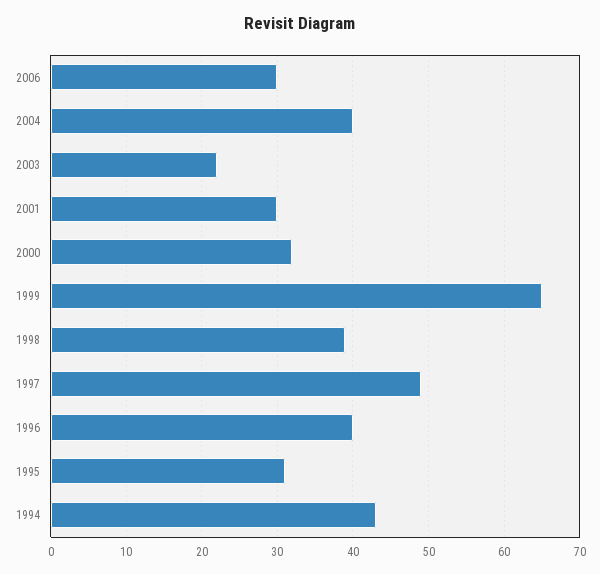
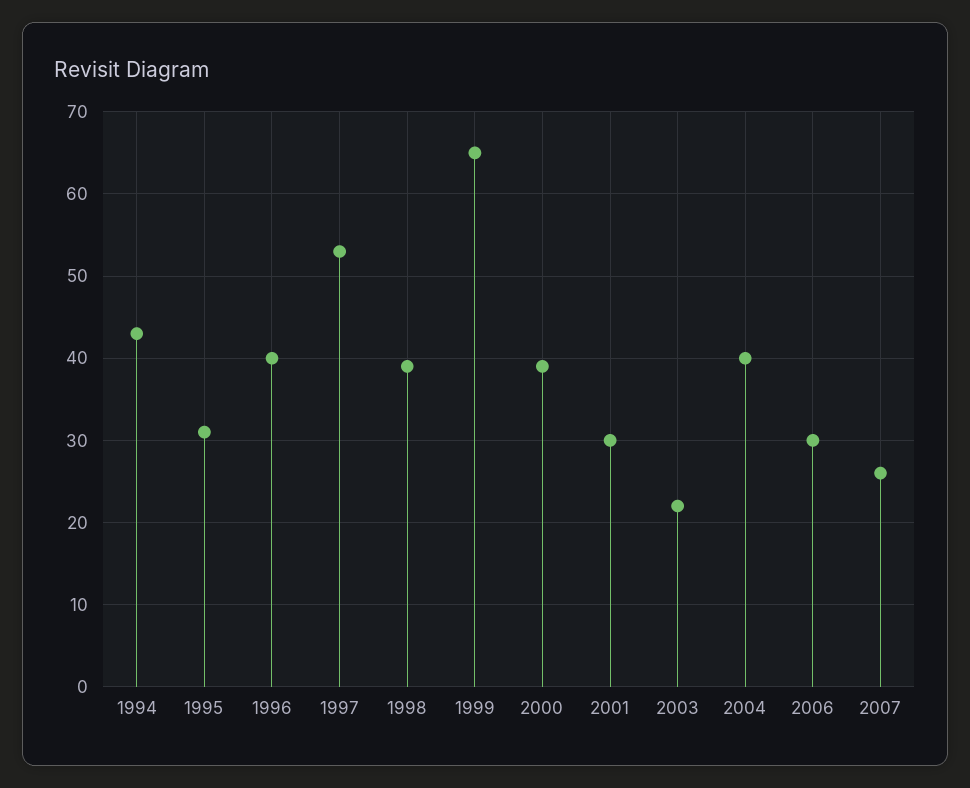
2000: 32 -> 39
1997: 49 -> 53
2007: none -> 26

